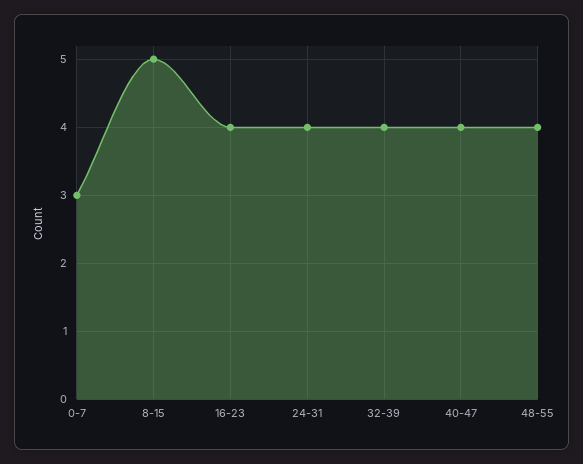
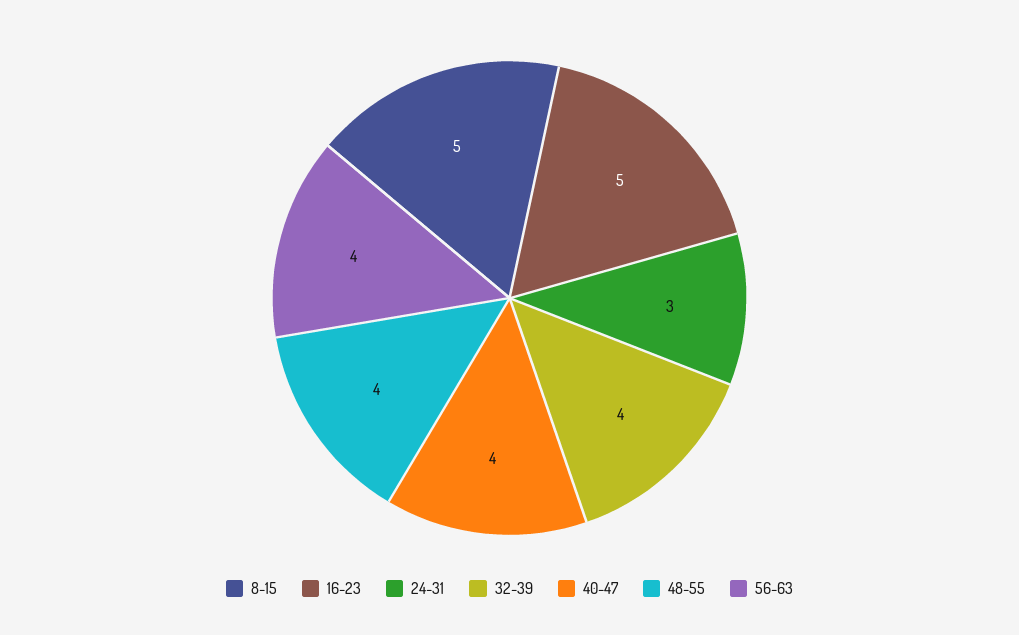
0-7: 3 -> none
16-23: 4 -> 5
24-31: 4 -> 3
56-63: none -> 4

